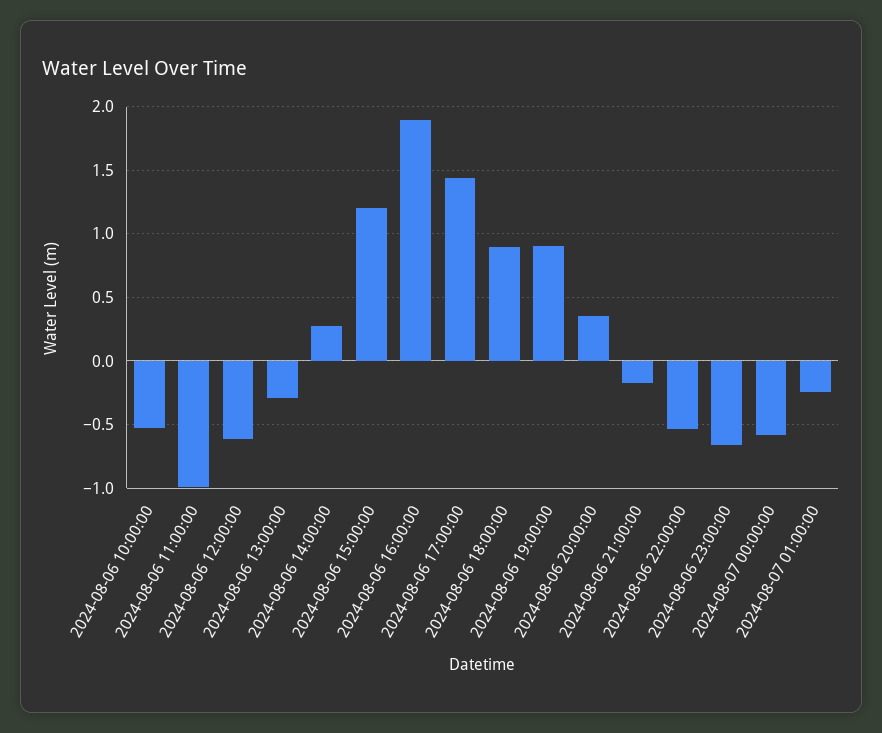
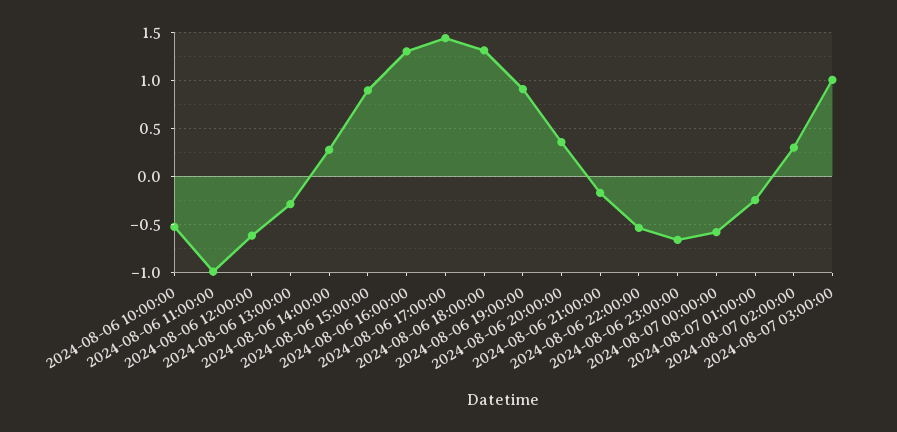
2024-08-06 15:00:00: 1.2 -> 0.9
2024-08-06 16:00:00: 1.9 -> 1.3
2024-08-06 18:00:00: 0.9 -> 1.3
2024-08-07 02:00:00: none -> 0.3
2024-08-07 03:00:00: none -> 1

